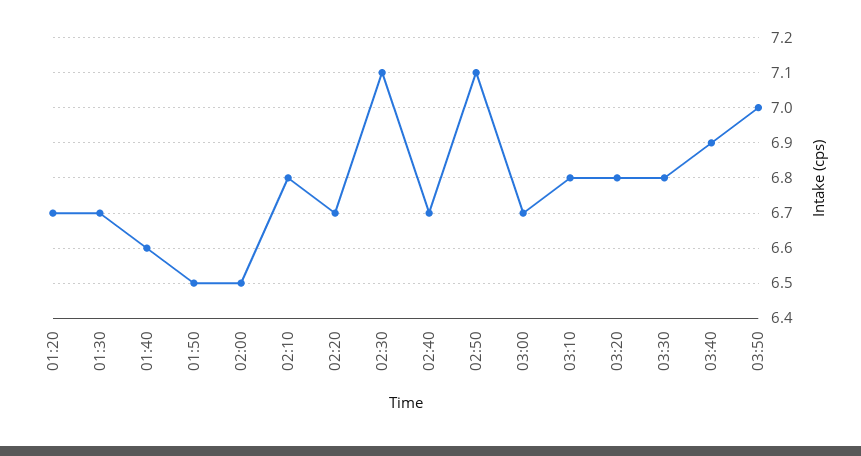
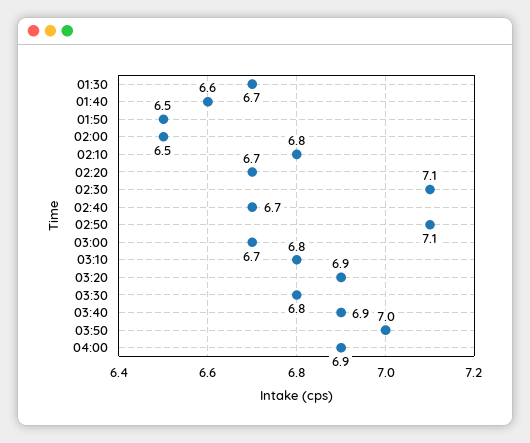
01:20: 6.7 -> none
03:20: 6.8 -> 6.9
04:00: none -> 6.9

